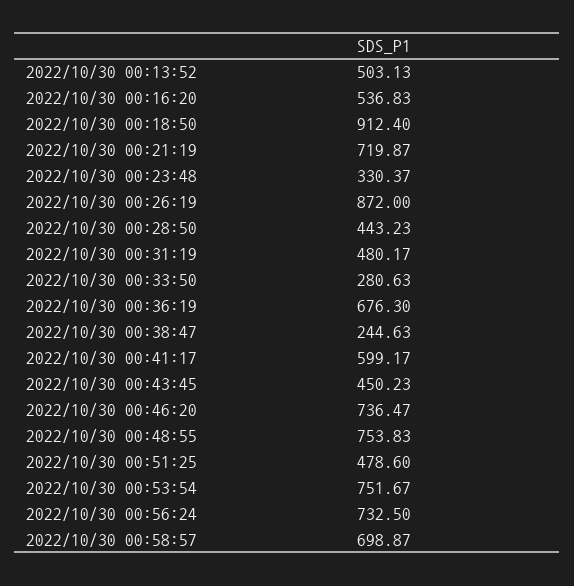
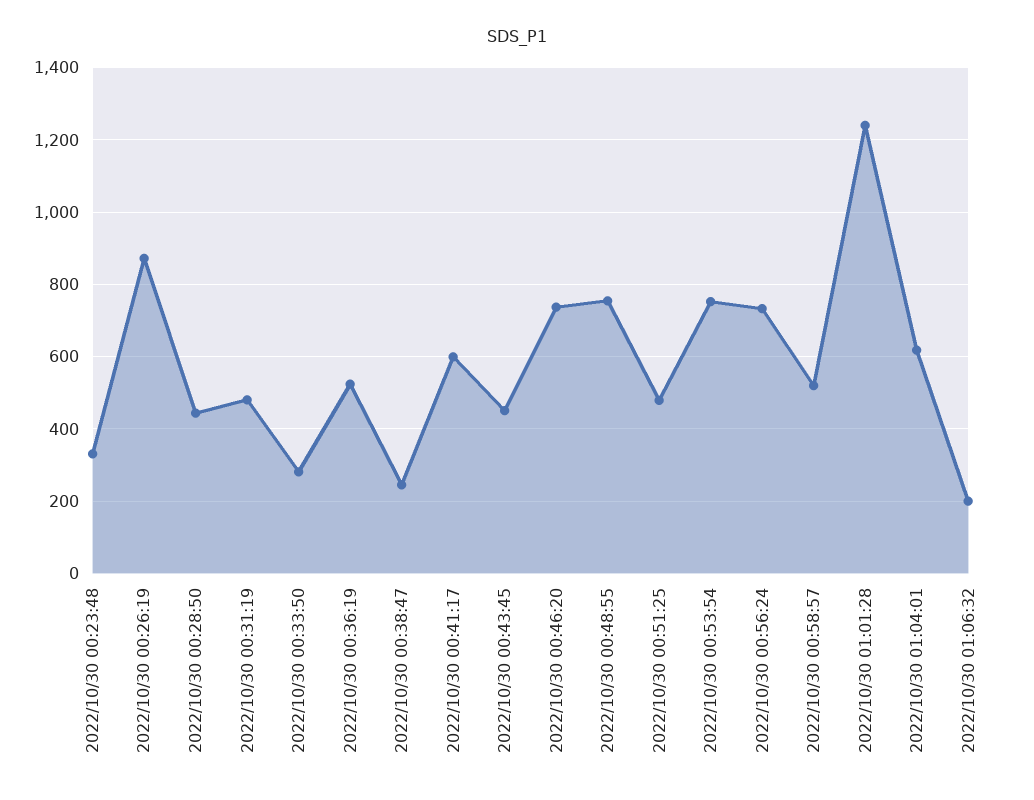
2022/10/30 00:13:52: 503.13 -> none
2022/10/30 00:16:20: 536.83 -> none
2022/10/30 00:18:50: 912.4 -> none
2022/10/30 00:21:19: 719.87 -> none
2022/10/30 00:36:19: 676.3 -> 520
2022/10/30 00:58:57: 698.87 -> 520
2022/10/30 01:01:28: none -> 1240
2022/10/30 01:04:01: none -> 620
2022/10/30 01:06:32: none -> 200

